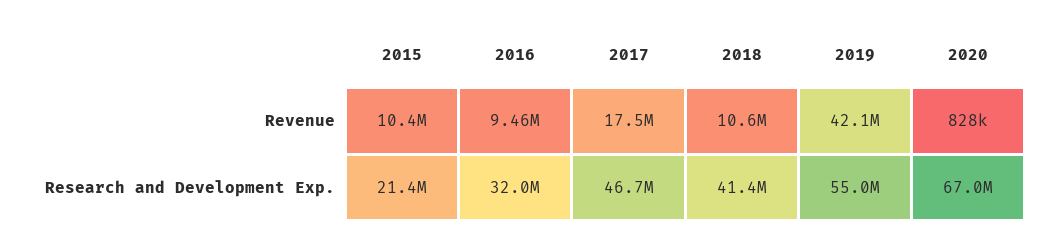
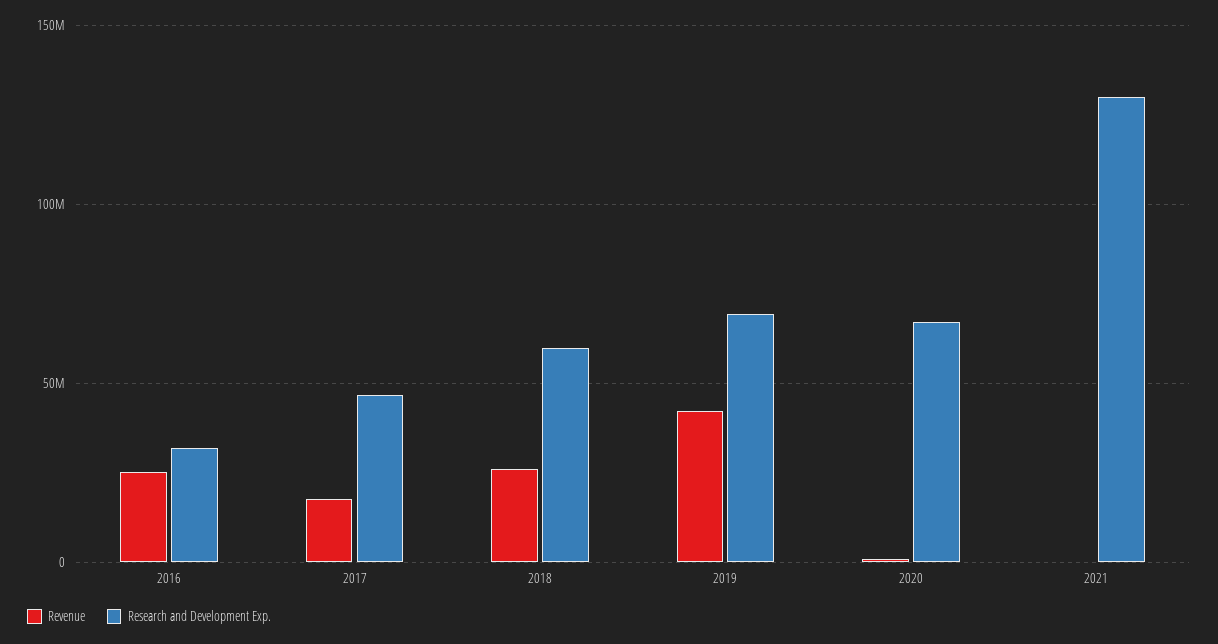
Revenue, 2015: 10400000 -> none
Revenue, 2016: 9460000 -> 25000000
Revenue, 2018: 10600000 -> 25000000
Research and Development Exp., 2015: 21400000 -> none
Research and Development Exp., 2018: 41400000 -> 60000000
Research and Development Exp., 2019: 55000000 -> 70000000
Revenue, 2021: none -> 0
Research and Development Exp., 2021: none -> 130000000

